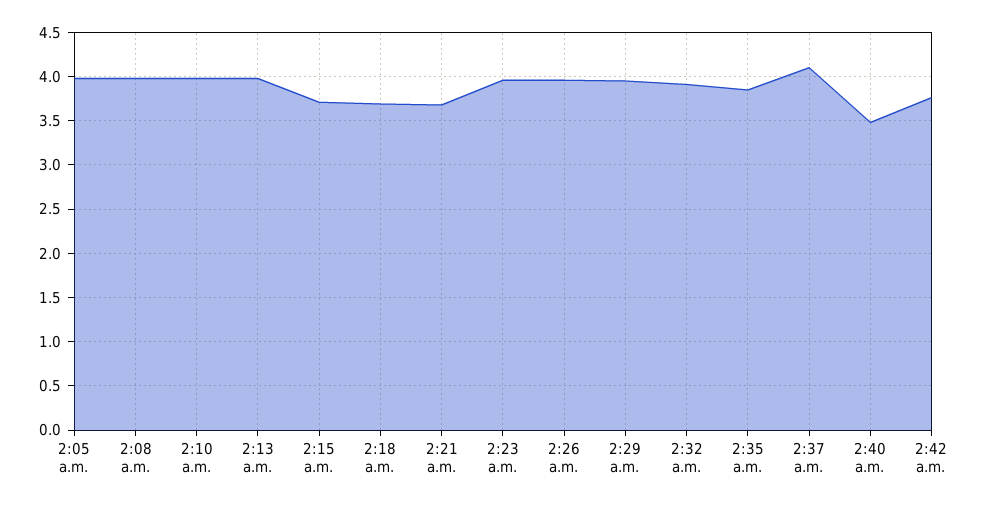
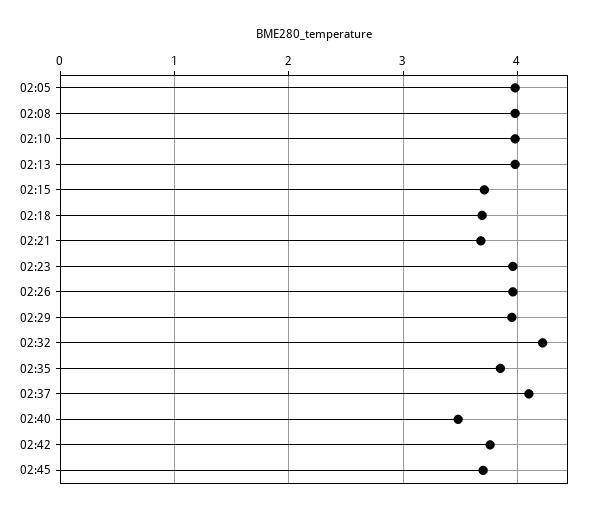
2:32 a.m.: 3.9 -> 4.2
02:45: none -> 3.7

